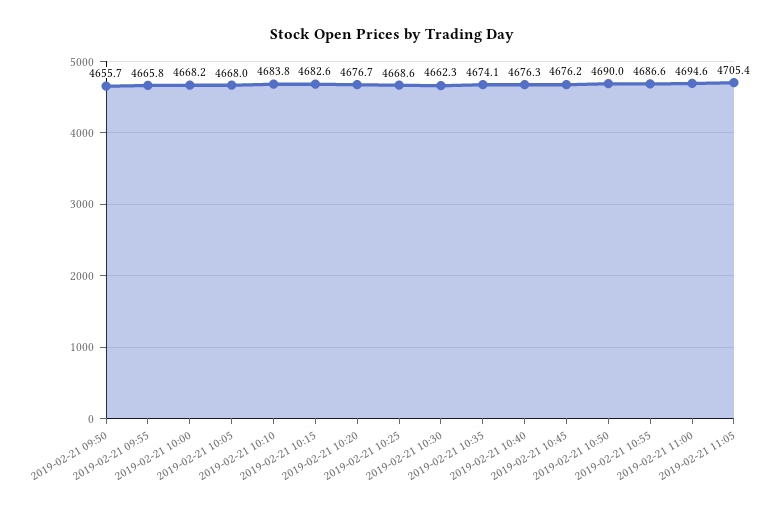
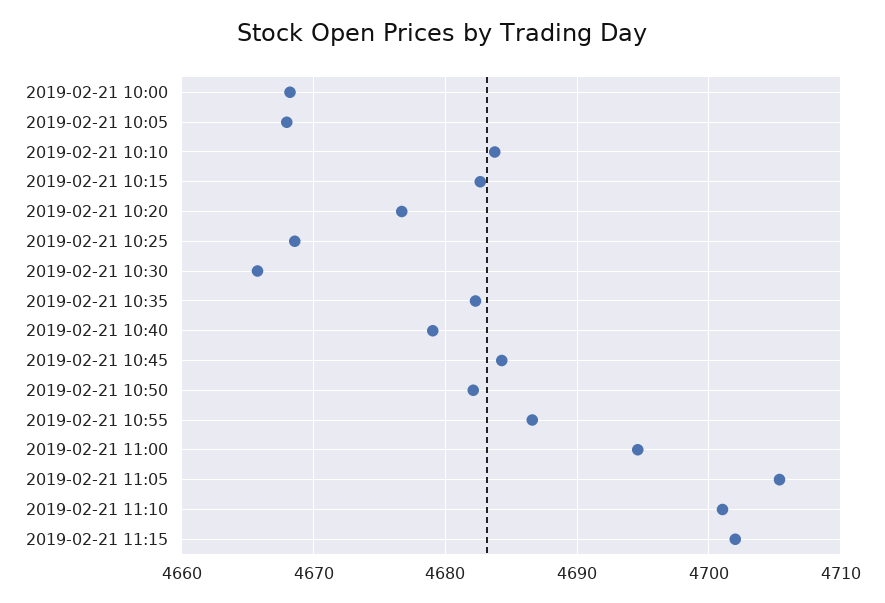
2019-02-21 09:50: 4655.7 -> none
2019-02-21 09:55: 4665.8 -> none
2019-02-21 10:30: 4662.3 -> 4666
2019-02-21 10:35: 4674.1 -> 4682
2019-02-21 10:40: 4676.3 -> 4679
2019-02-21 10:45: 4676.2 -> 4684
2019-02-21 10:50: 4690 -> 4682
2019-02-21 11:10: none -> 4701
2019-02-21 11:15: none -> 4702

